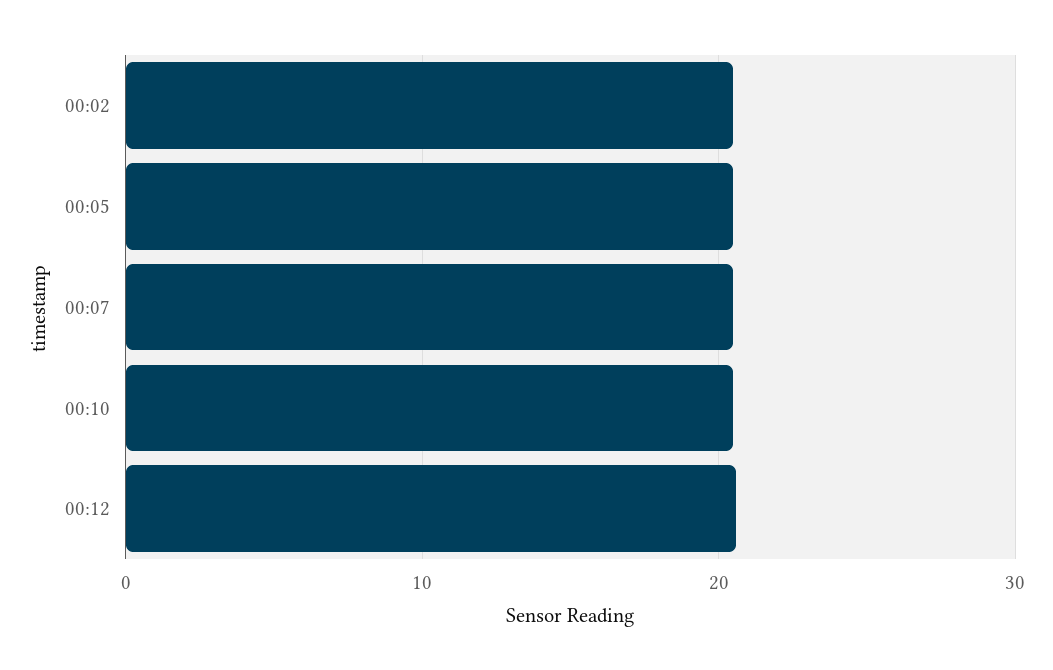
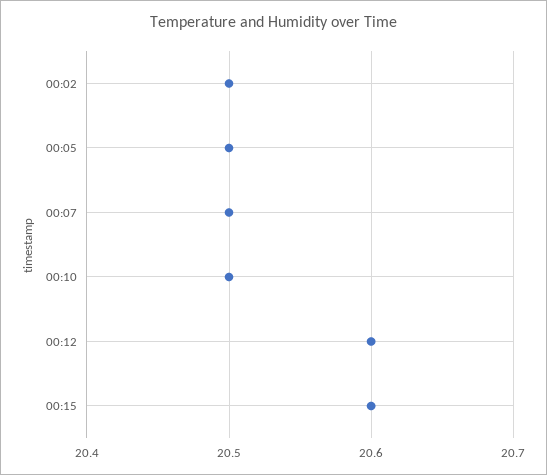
00:15: none -> 20.6

